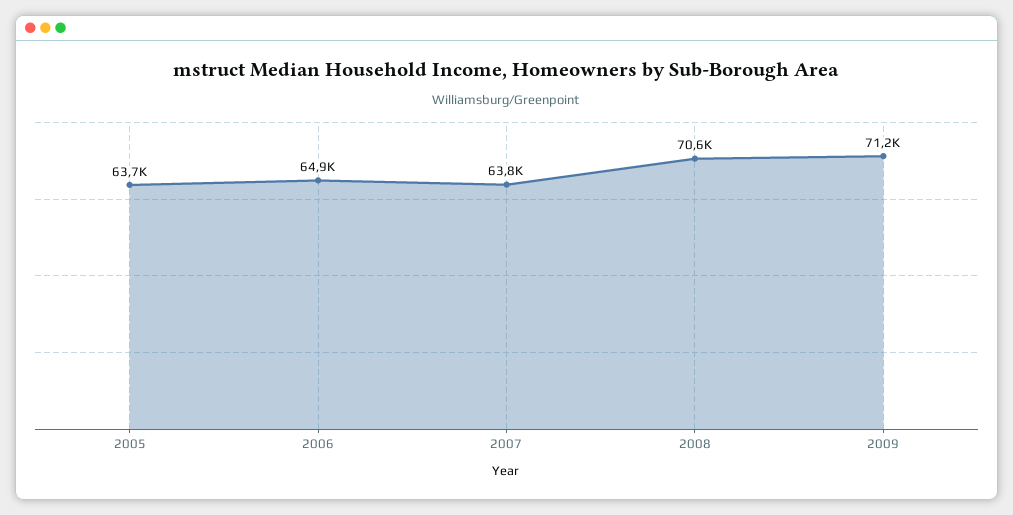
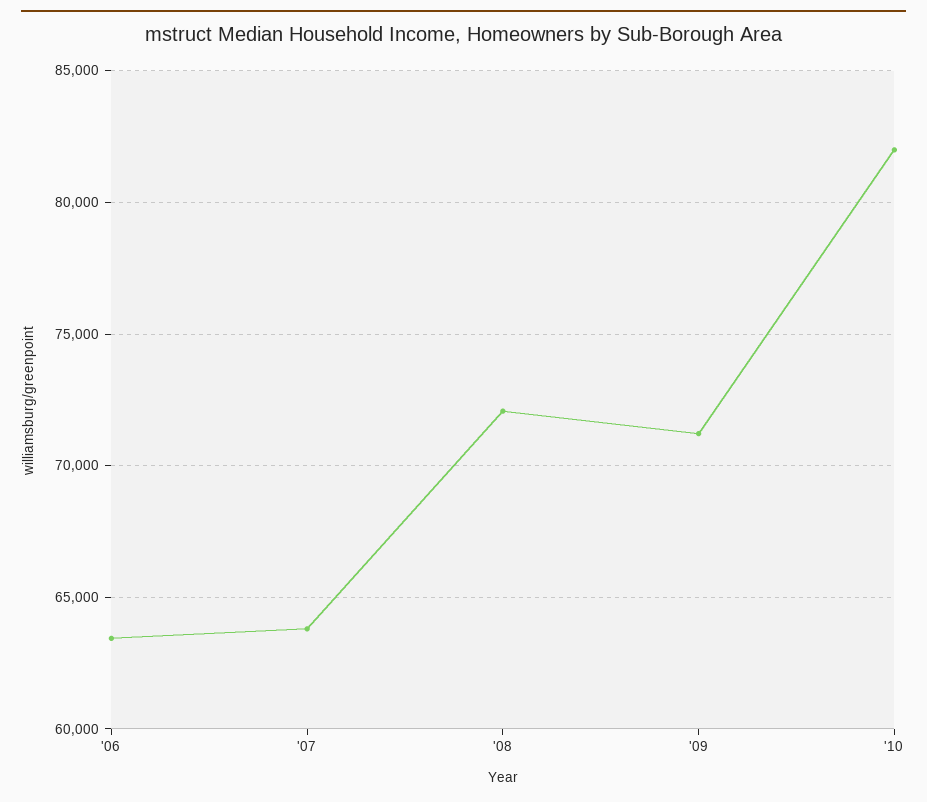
2005: 63700 -> none
2006: 64900 -> 63500
2008: 70600 -> 72000
'10: none -> 82000

